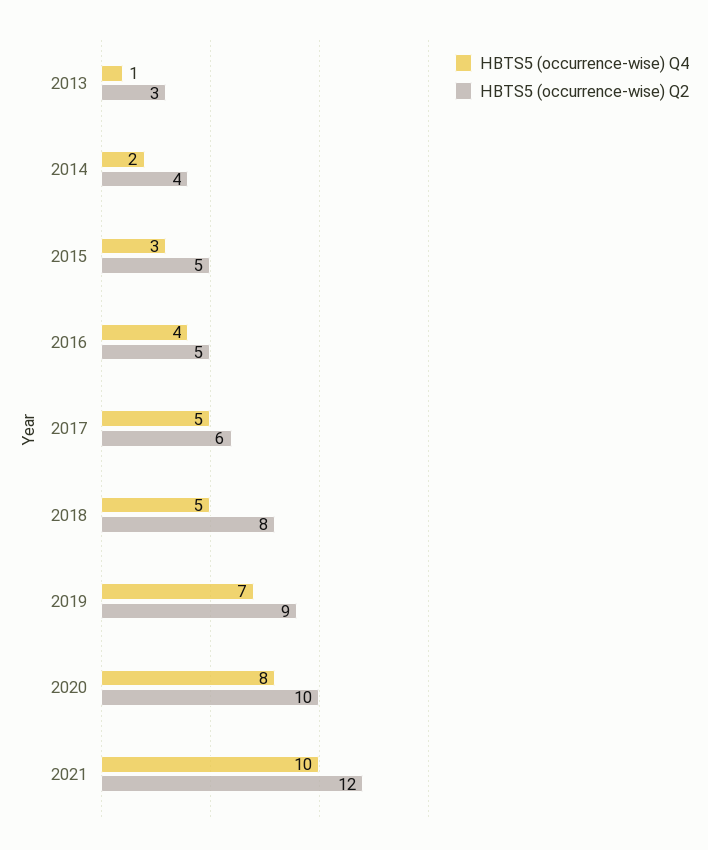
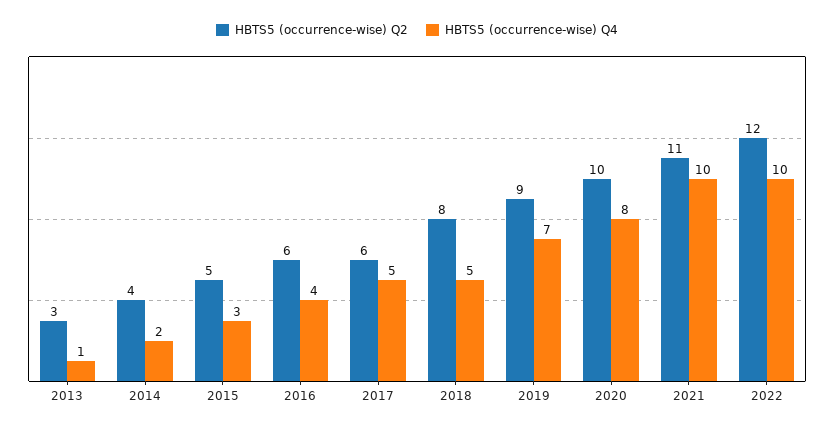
HBTS5 (occurrence-wise) Q2, 2016: 5 -> 6
HBTS5 (occurrence-wise) Q2, 2021: 12 -> 11
HBTS5 (occurrence-wise) Q2, 2022: none -> 12
HBTS5 (occurrence-wise) Q4, 2022: none -> 10

